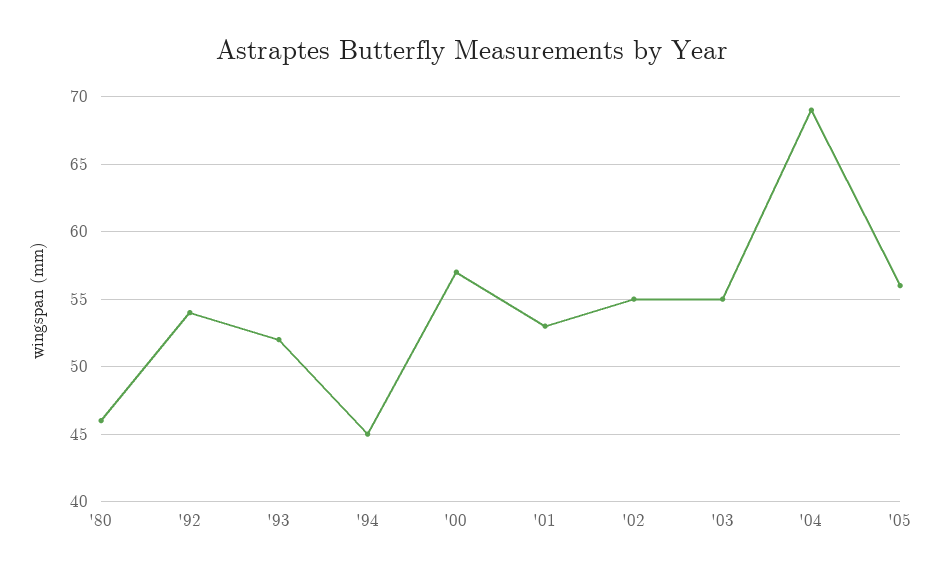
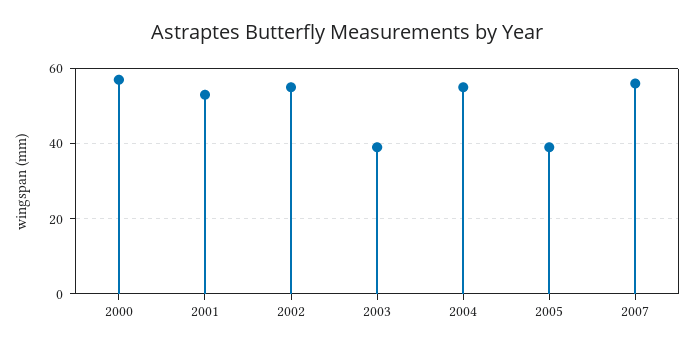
'80: 46 -> none
'92: 54 -> none
'93: 52 -> none
'94: 45 -> none
'03: 55 -> 40
'04: 69 -> 55
'05: 56 -> 40
2007: none -> 55

